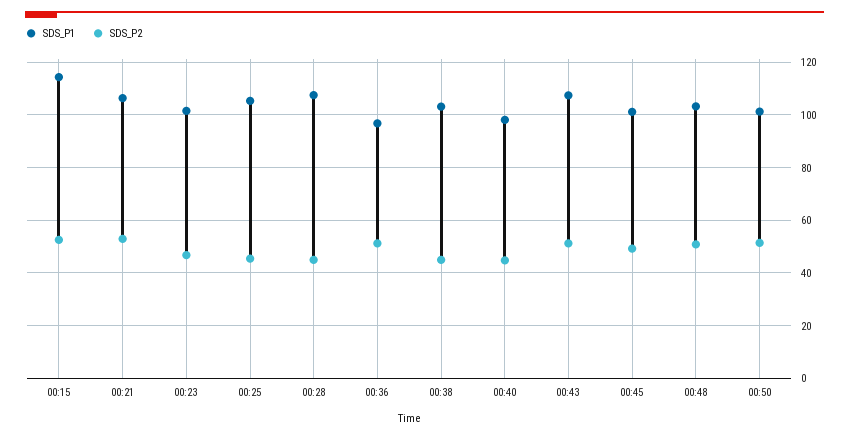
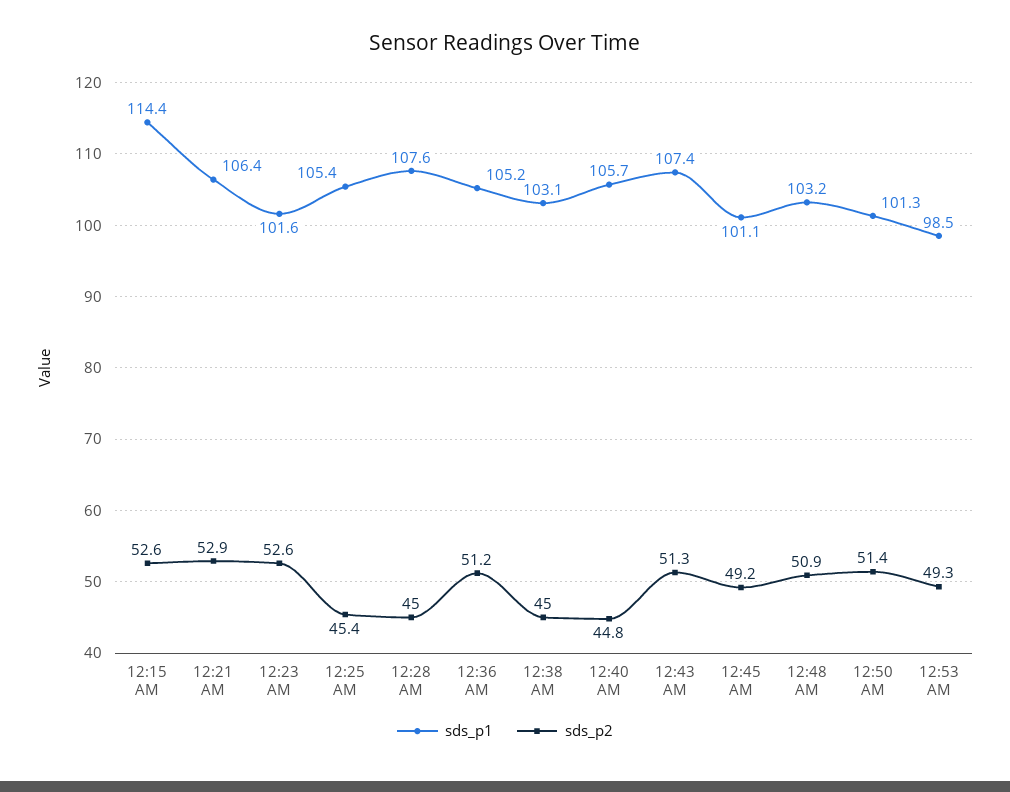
SDS_P2, 00:23: 47.5 -> 52.6
SDS_P1, 00:36: 97.5 -> 105.2
SDS_P1, 00:40: 97.5 -> 105.7
SDS_P1, 12:53 AM: none -> 98.5
SDS_P2, 12:53 AM: none -> 49.3

